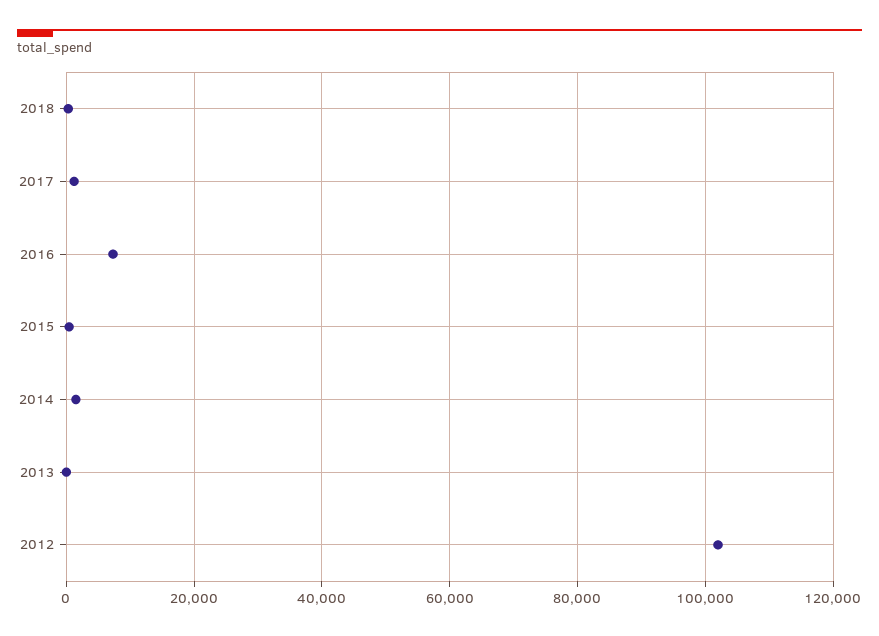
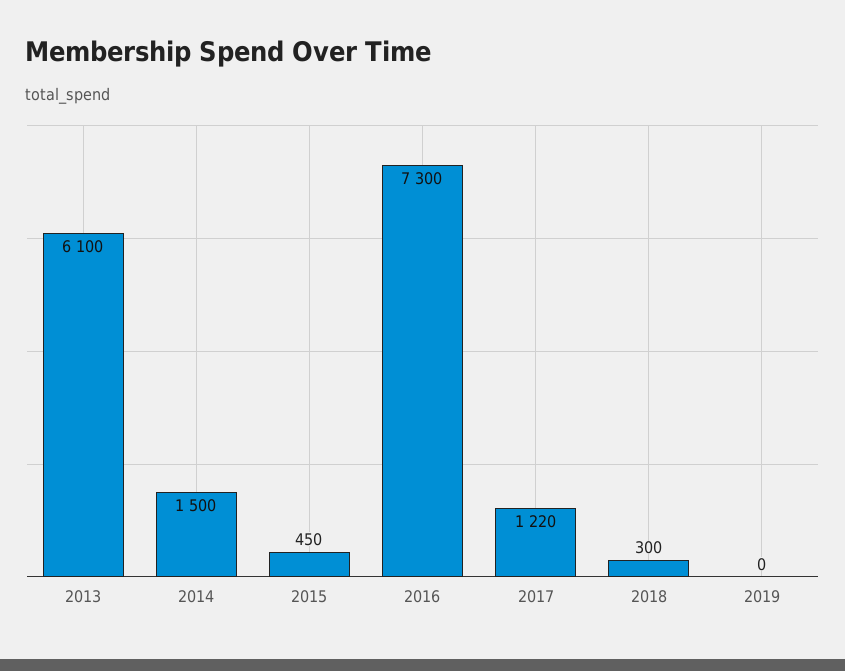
2013: 0 -> 6100
2012: 102000 -> none
2019: none -> 0

